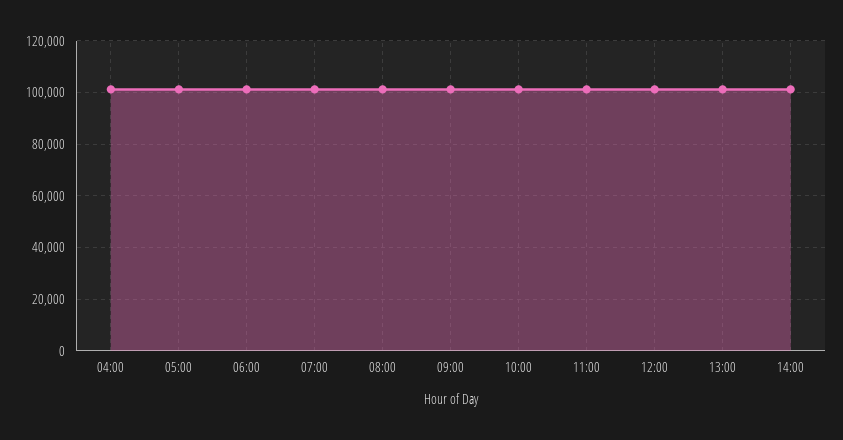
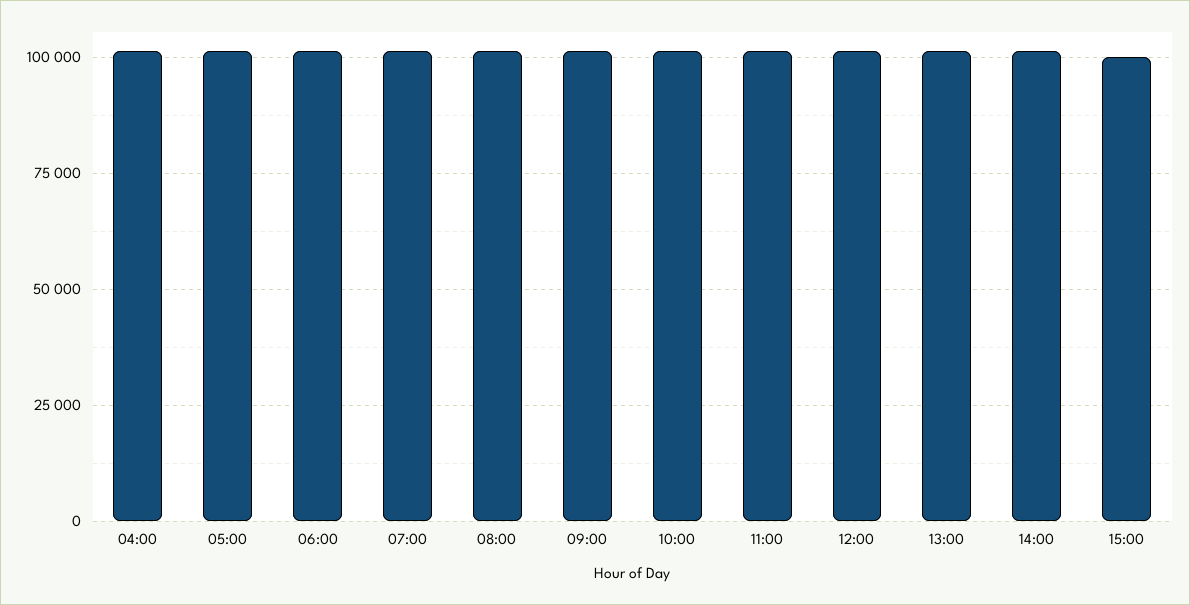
15:00: none -> 100000

